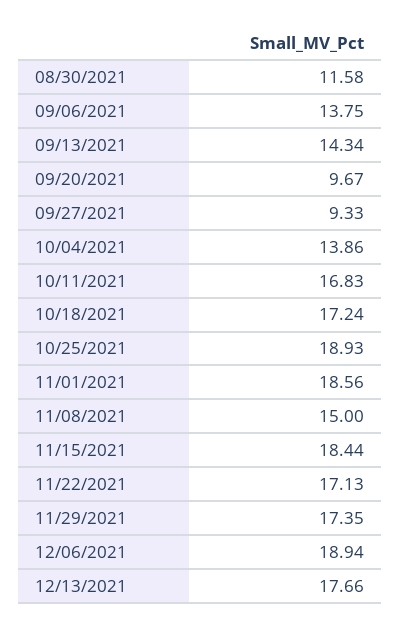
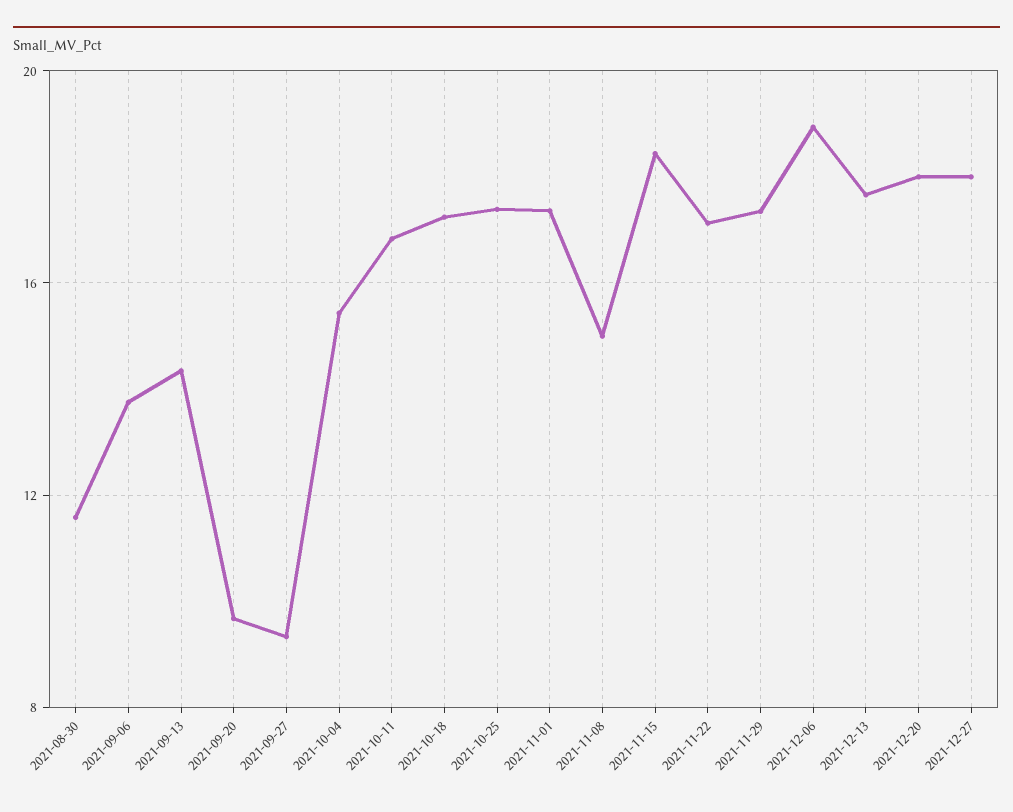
10/04/2021: 13.86 -> 15.5
10/25/2021: 18.93 -> 17.5
11/01/2021: 18.56 -> 17.5
2021-12-20: none -> 18
2021-12-27: none -> 18

